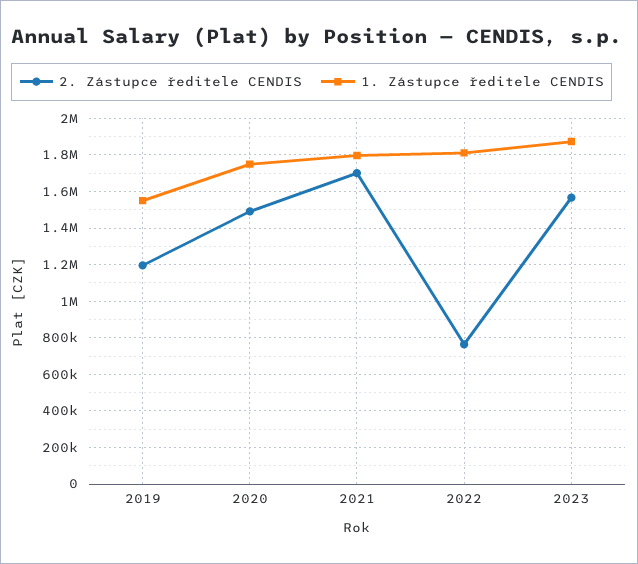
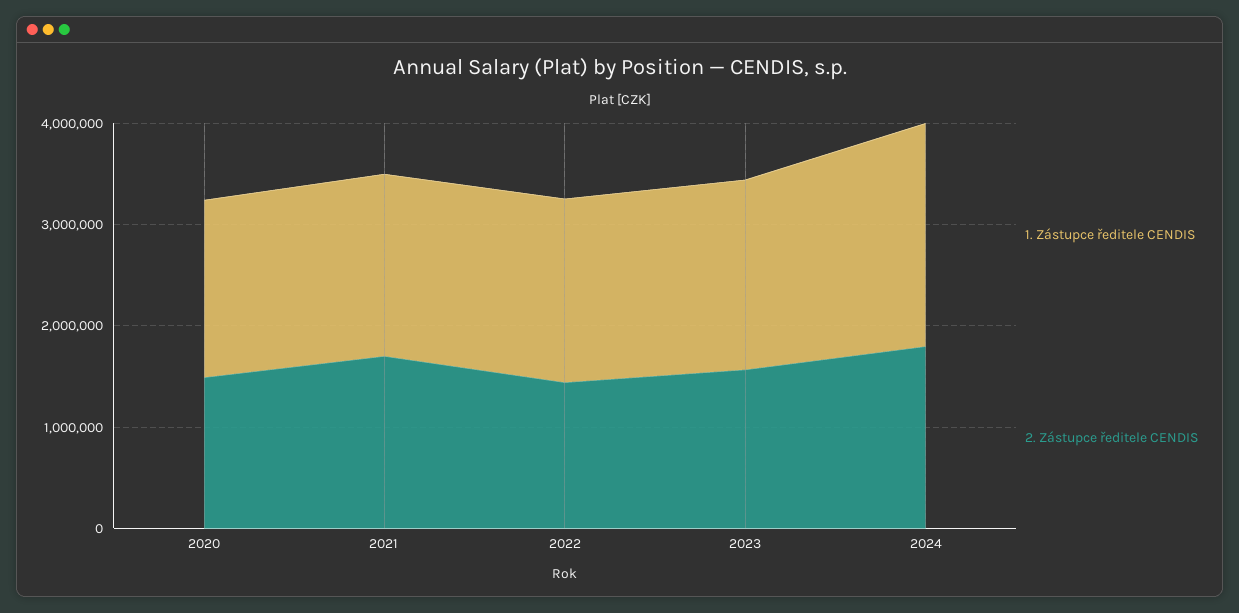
2. Zástupce ředitele CENDIS, 2019: 1200000 -> none
1. Zástupce ředitele CENDIS, 2019: 1550000 -> none
2. Zástupce ředitele CENDIS, 2022: 750000 -> 1400000
1. Zástupce ředitele CENDIS, 2024: none -> 2200000
2. Zástupce ředitele CENDIS, 2024: none -> 1800000

